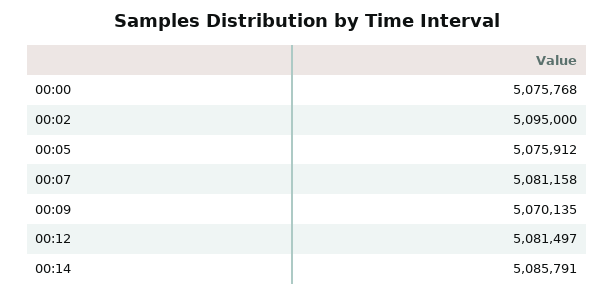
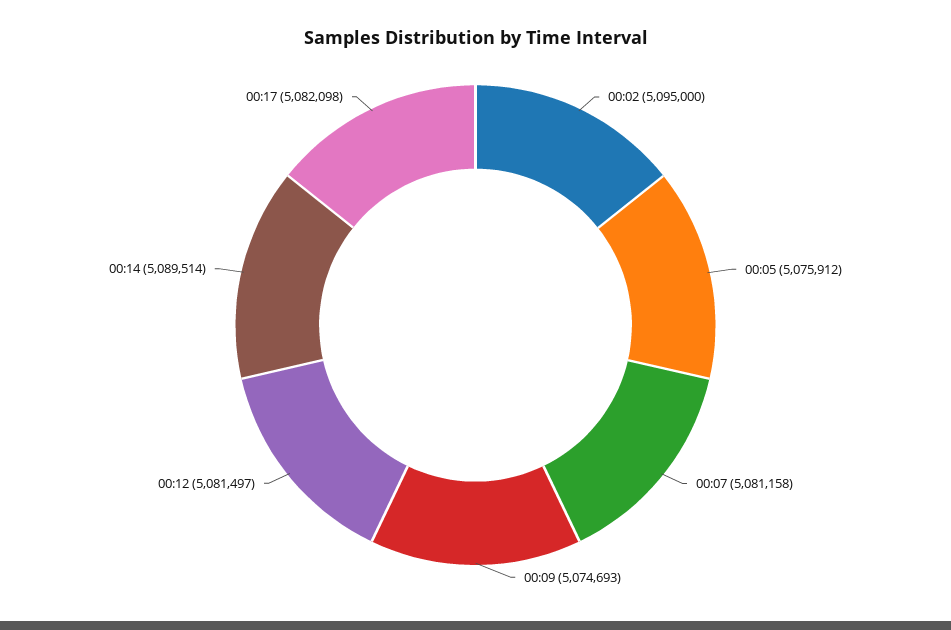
00:00: 5075768 -> none
00:09: 5070135 -> 5074693
00:14: 5085791 -> 5089514
00:17: none -> 5082098

